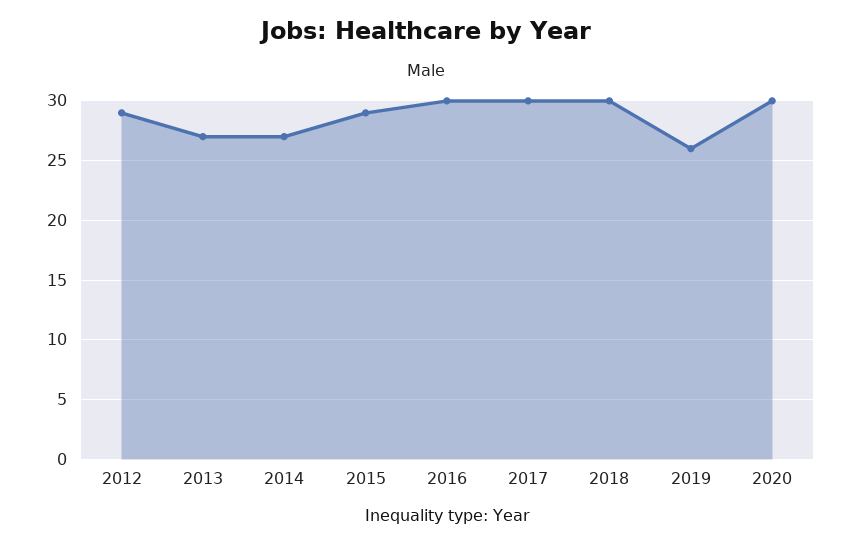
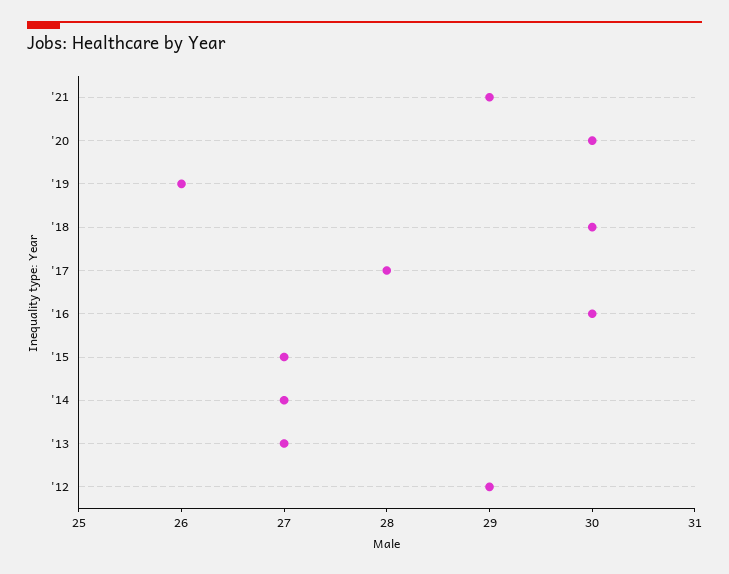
2015: 29 -> 27
2017: 30 -> 28
'21: none -> 29

